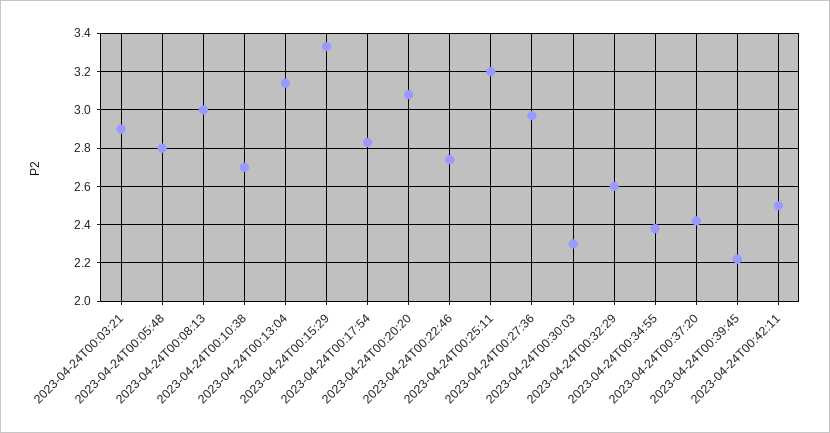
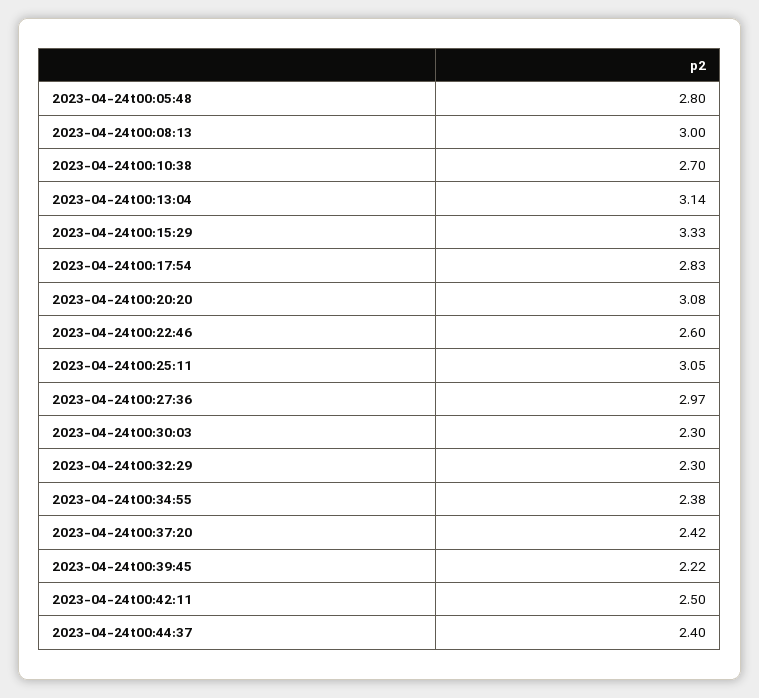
2023-04-24T00:03:21: 2.9 -> none
2023-04-24T00:22:46: 2.75 -> 2.6
2023-04-24T00:25:11: 3.2 -> 3.05
2023-04-24T00:32:29: 2.6 -> 2.3
2023-04-24t00:44:37: none -> 2.4

